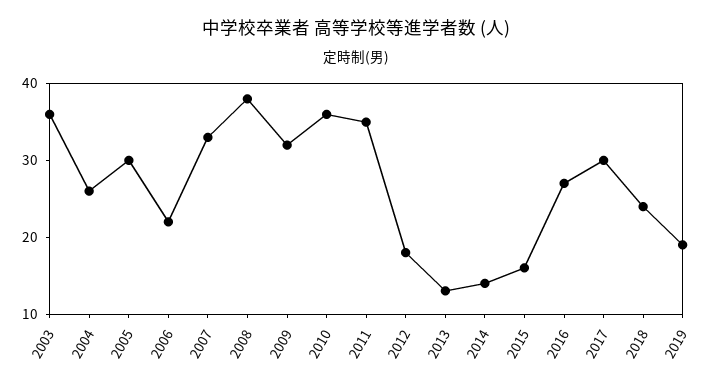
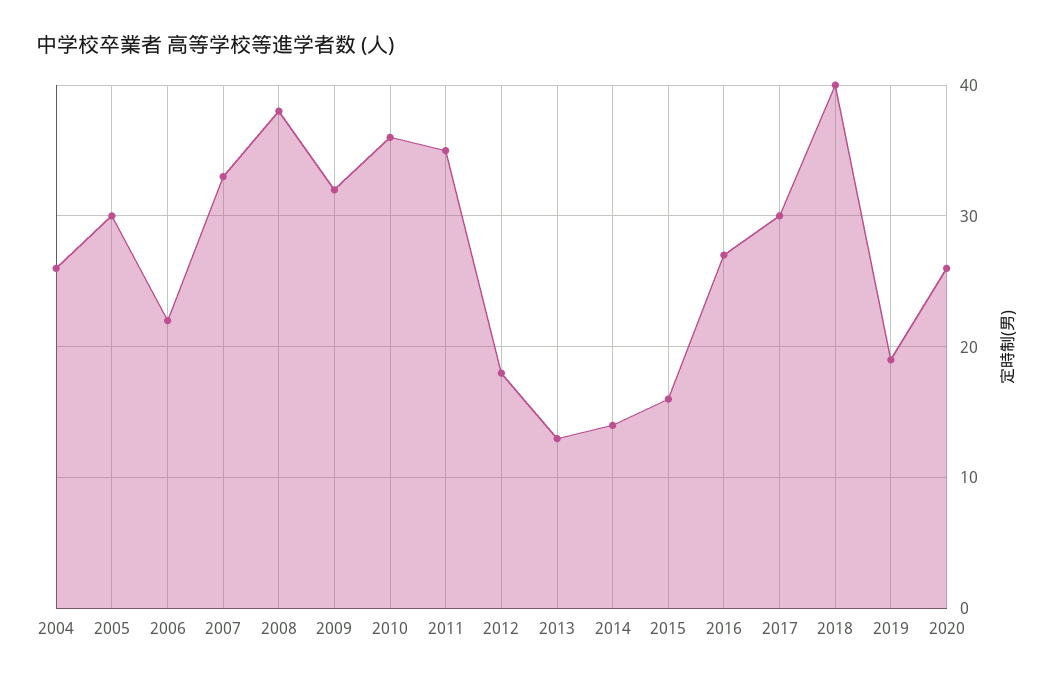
2003: 35 -> none
2018: 25 -> 40
2020: none -> 26

